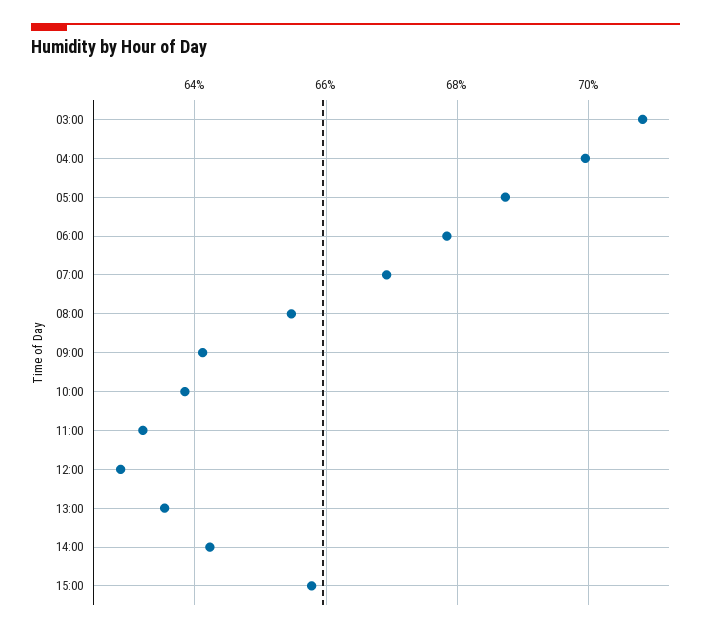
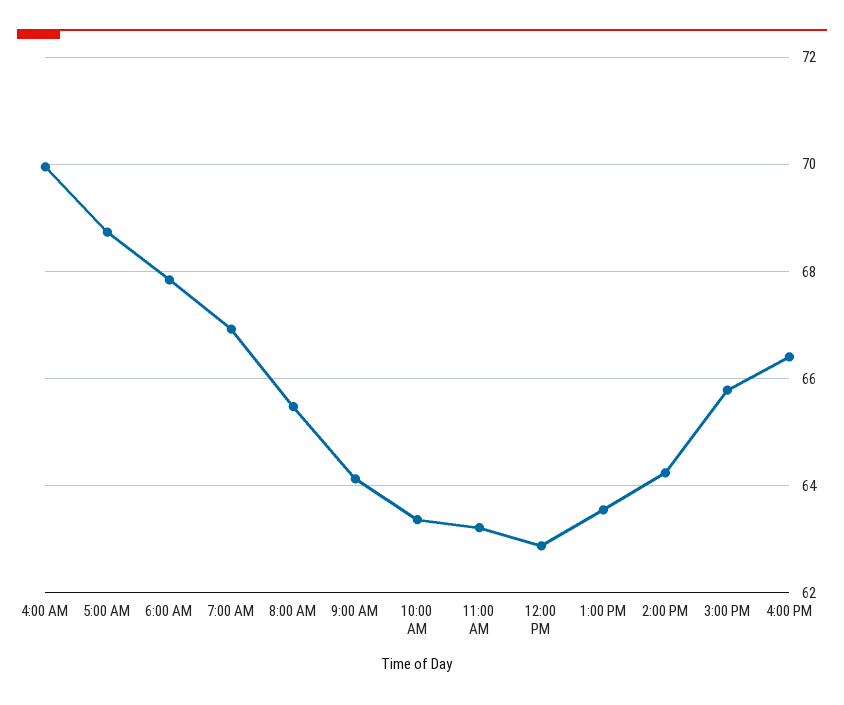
03:00: 70.8 -> none
10:00: 63.8 -> 63.4
4:00 PM: none -> 66.4

